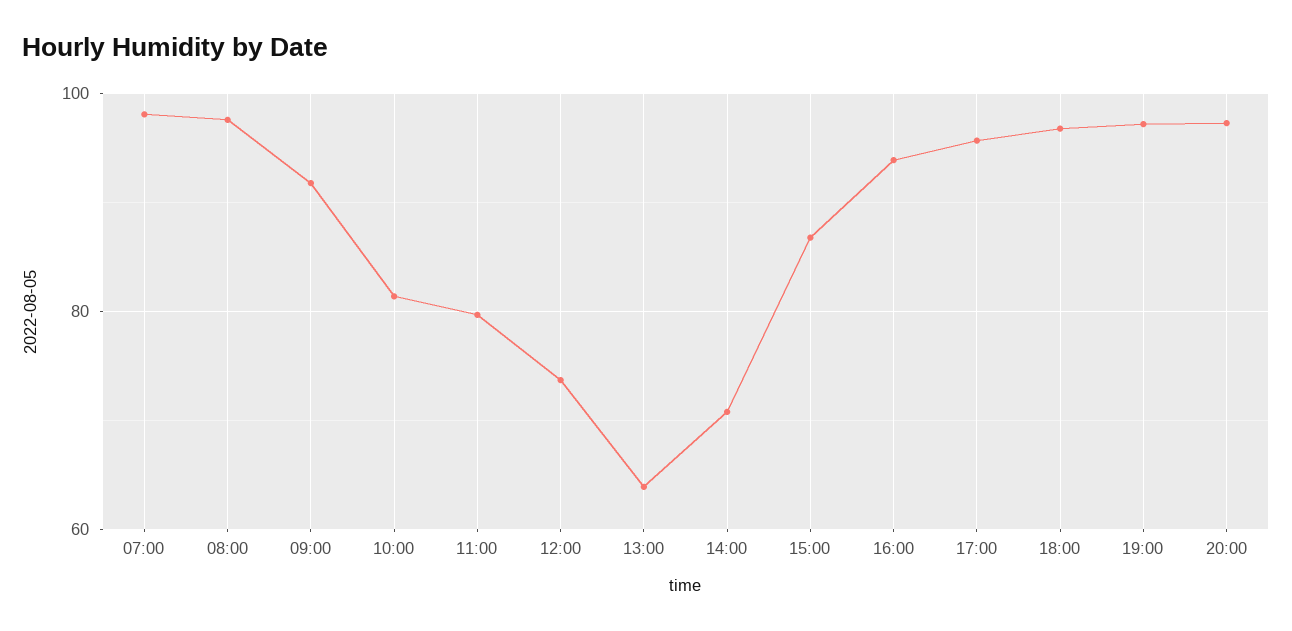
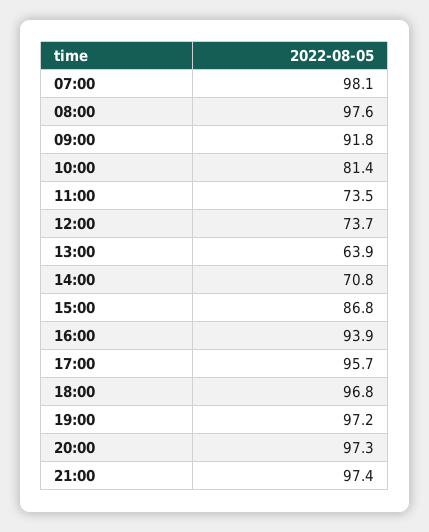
11:00: 80 -> 73.5
21:00: none -> 97.4

